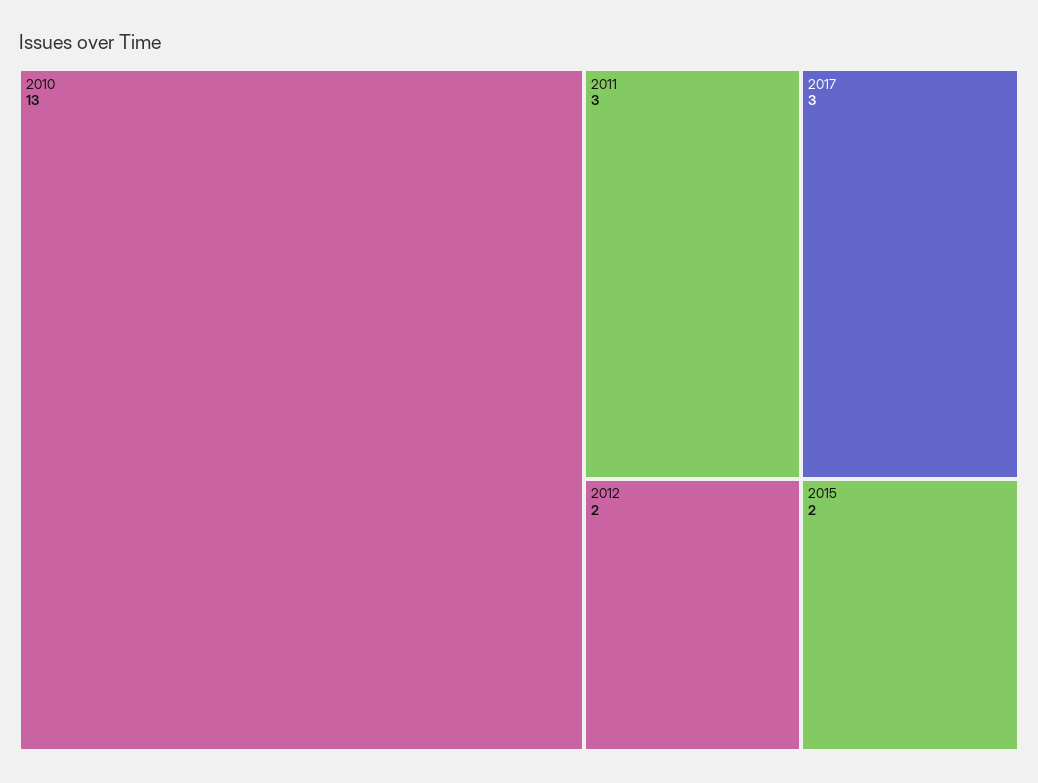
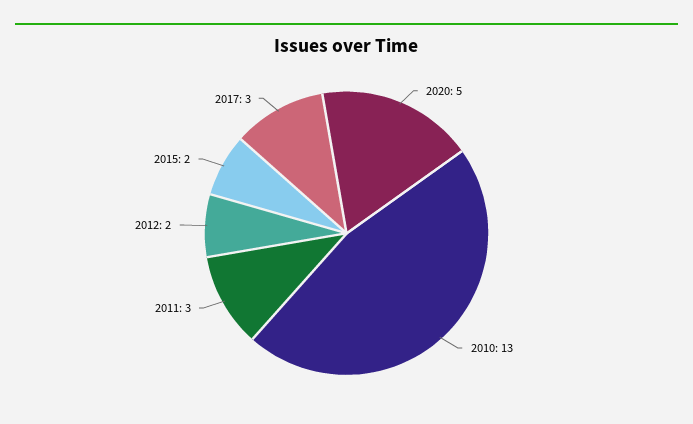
2020: none -> 5

